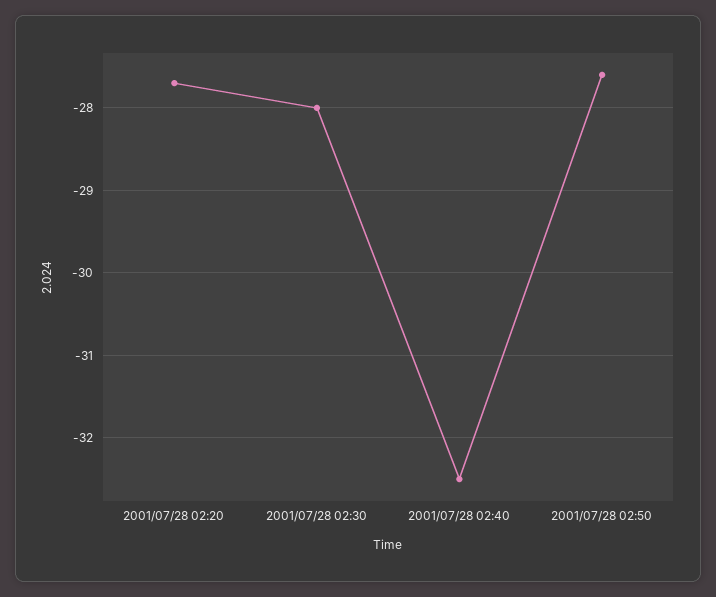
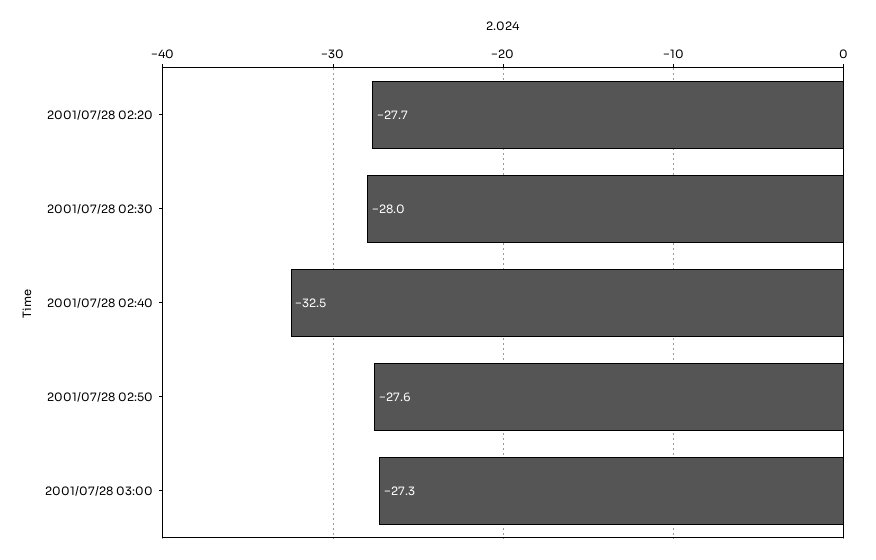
2001/07/28 03:00: none -> -27.3

